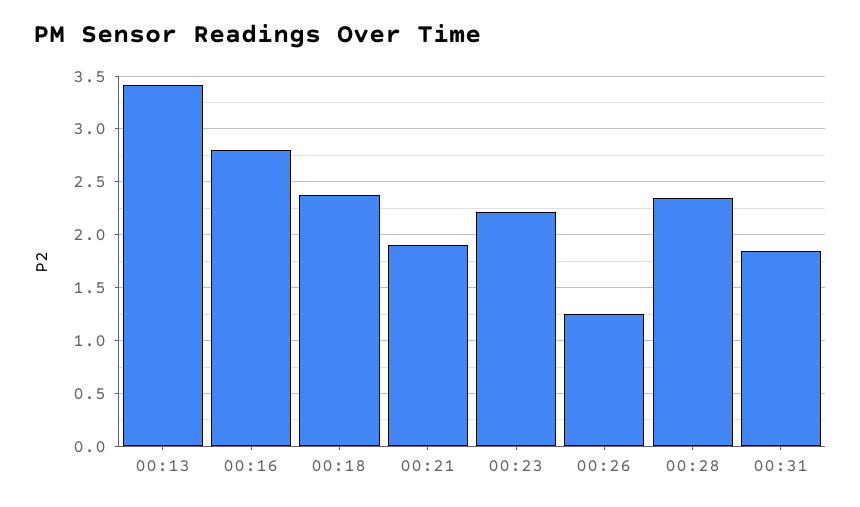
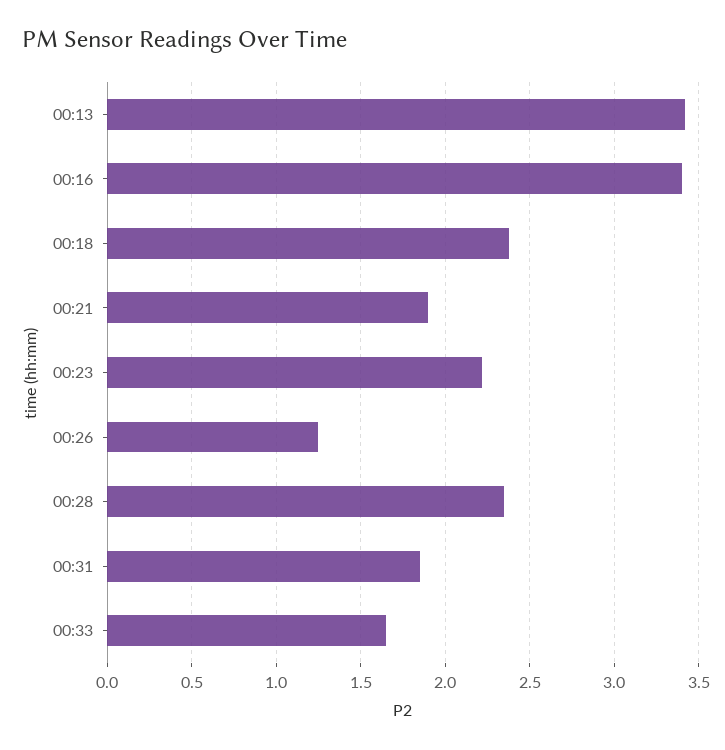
00:16: 2.8 -> 3.4
00:33: none -> 1.65

